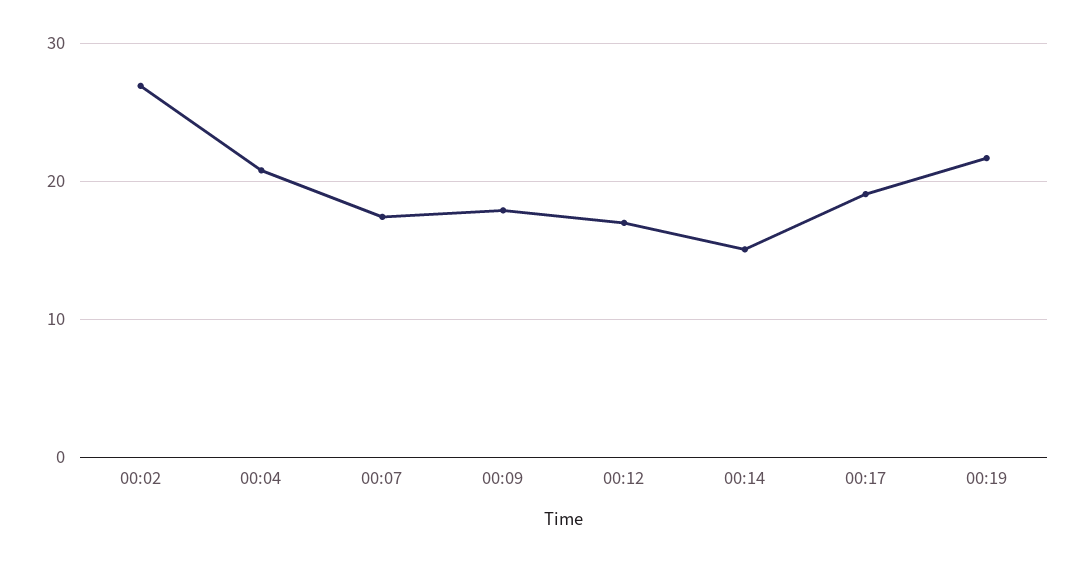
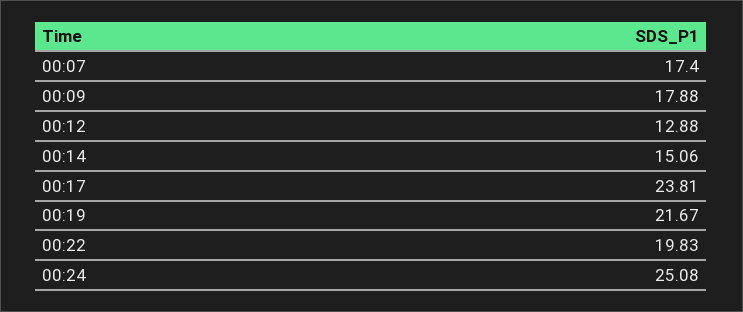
00:02: 27 -> none
00:04: 21 -> none
00:12: 17 -> 12.88
00:17: 19 -> 23.81
00:22: none -> 19.83
00:24: none -> 25.08

